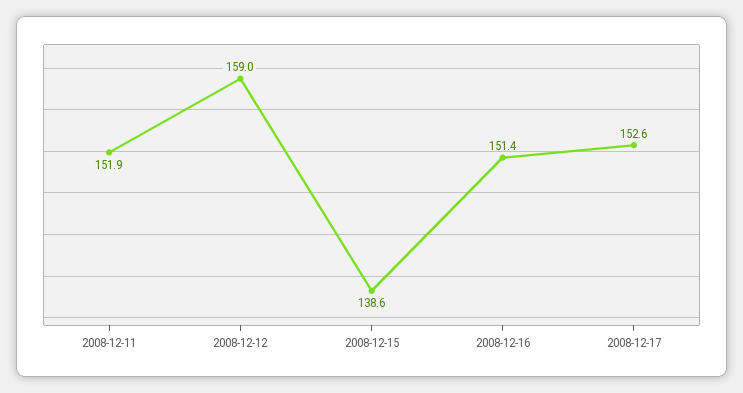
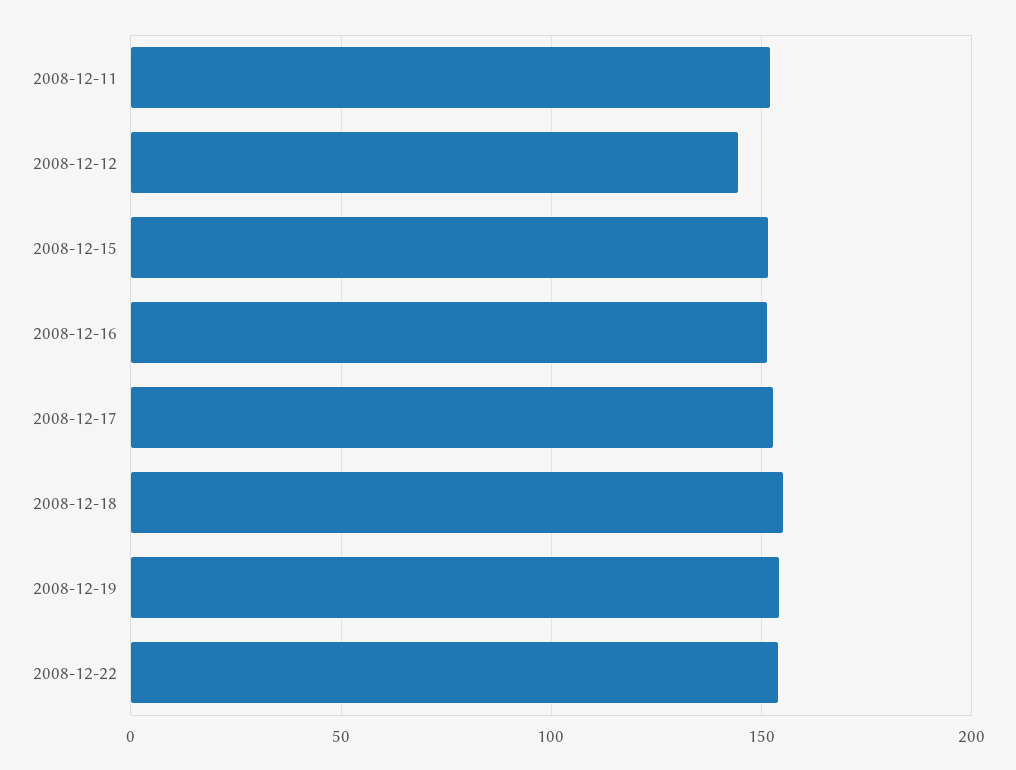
2008-12-12: 159 -> 145
2008-12-15: 138.6 -> 150
2008-12-18: none -> 155
2008-12-19: none -> 155
2008-12-22: none -> 155

